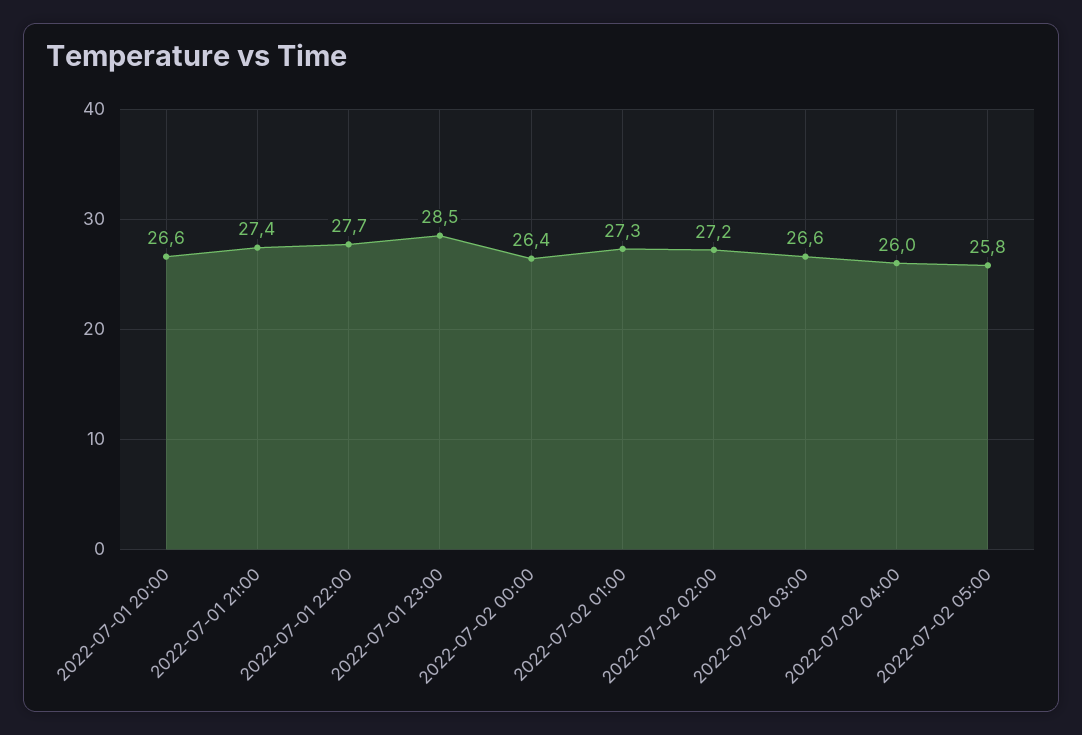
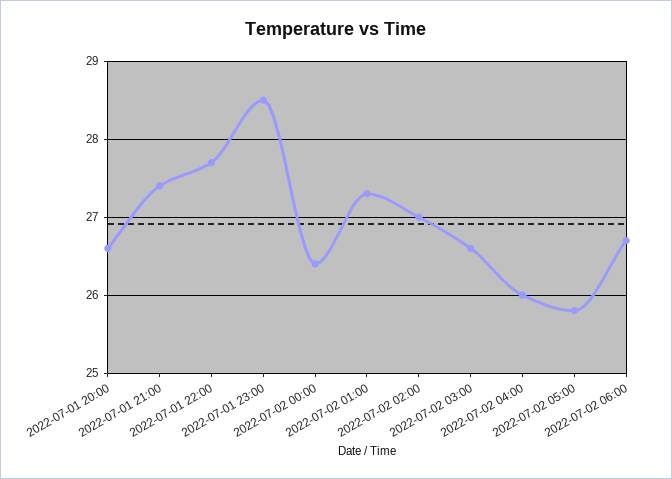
2022-07-02 02:00: 27.2 -> 27
2022-07-02 06:00: none -> 26.7

